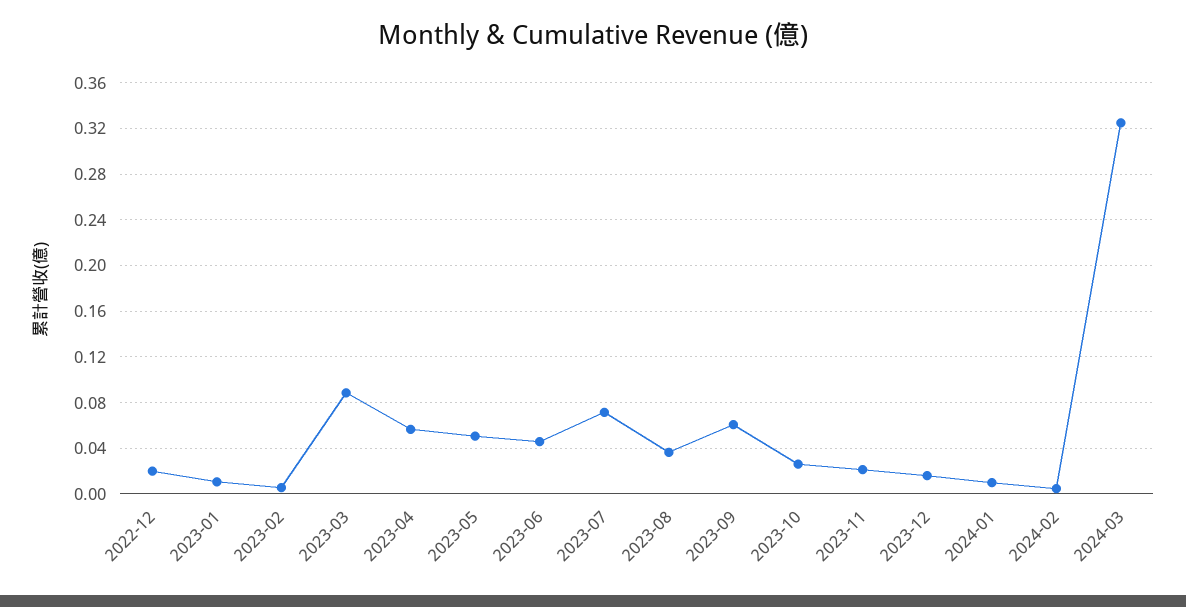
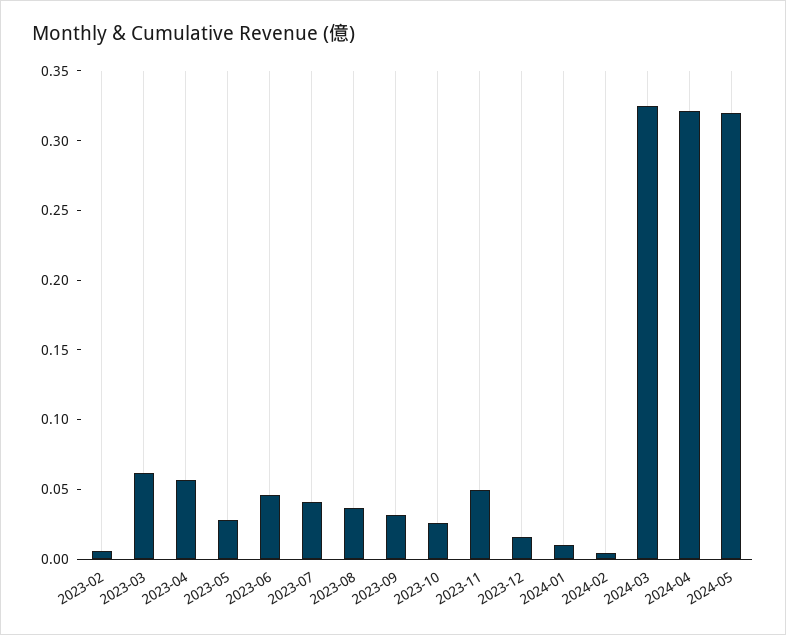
2022-12: 0.02 -> none
2023-01: 0.01 -> none
2023-03: 0.09 -> 0.06
2023-05: 0.05 -> 0.03
2023-07: 0.07 -> 0.04
2023-09: 0.06 -> 0.03
2023-11: 0.02 -> 0.05
2024-04: none -> 0.32
2024-05: none -> 0.32

